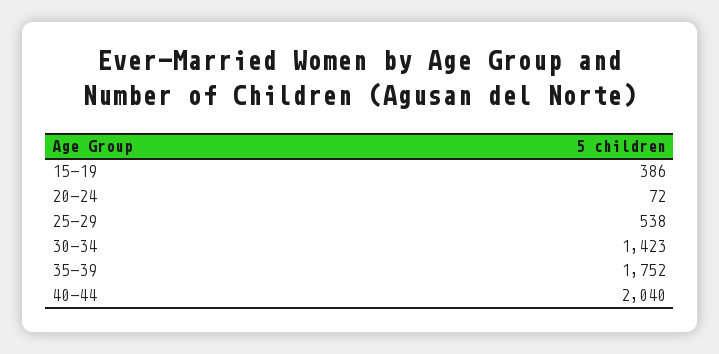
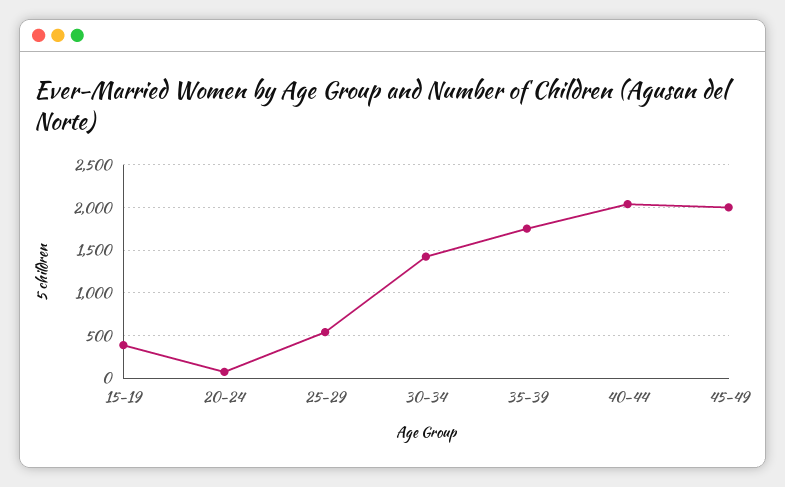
45-49: none -> 2000

